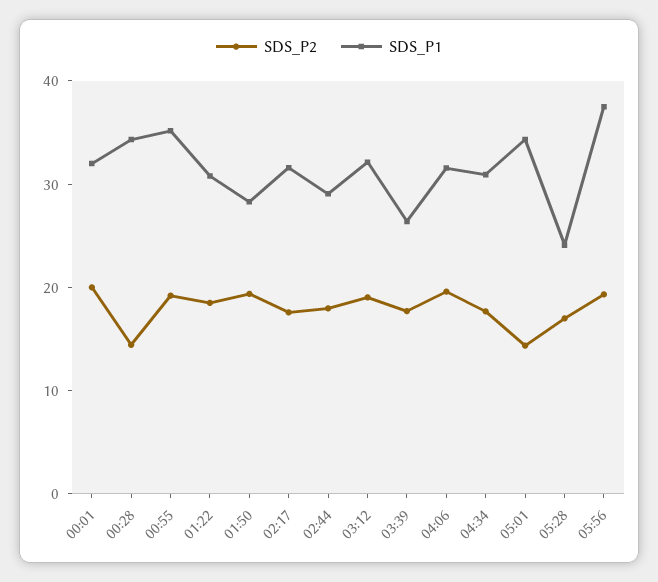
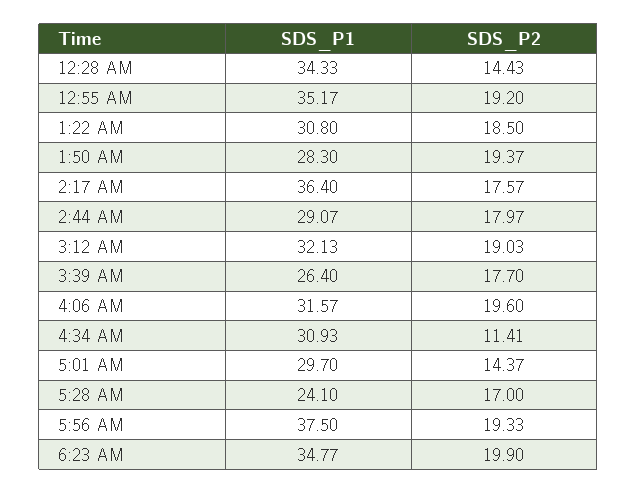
SDS_P2, 00:01: 20 -> none
SDS_P1, 00:01: 32 -> none
SDS_P1, 02:17: 32 -> 36.4
SDS_P2, 04:34: 18 -> 11.41
SDS_P1, 05:01: 34 -> 29.7
SDS_P1, 6:23 AM: none -> 34.77
SDS_P2, 6:23 AM: none -> 19.9

